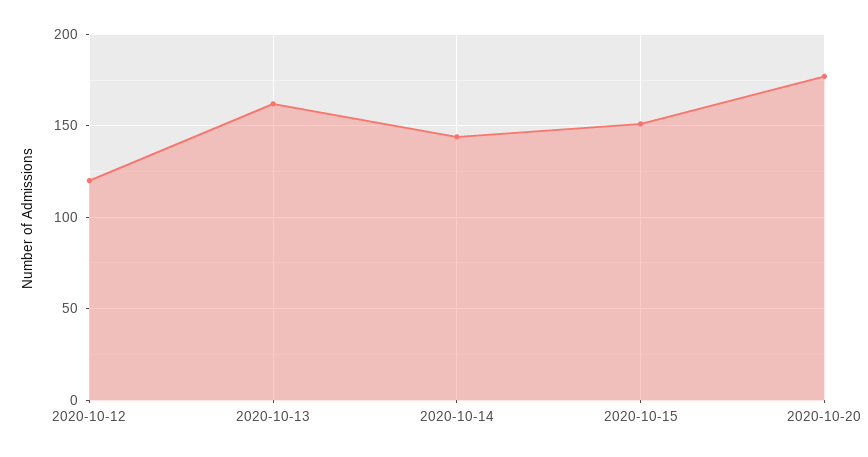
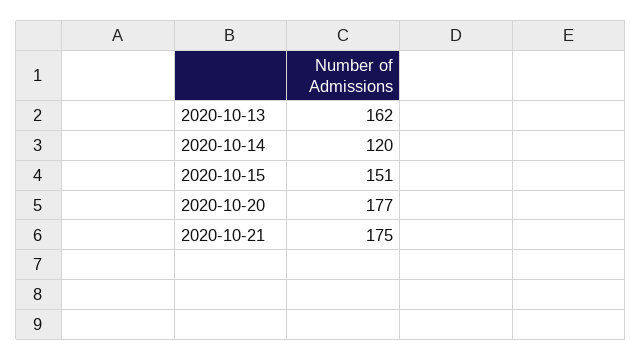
2020-10-12: 120 -> none
2020-10-14: 145 -> 120
2020-10-21: none -> 175

